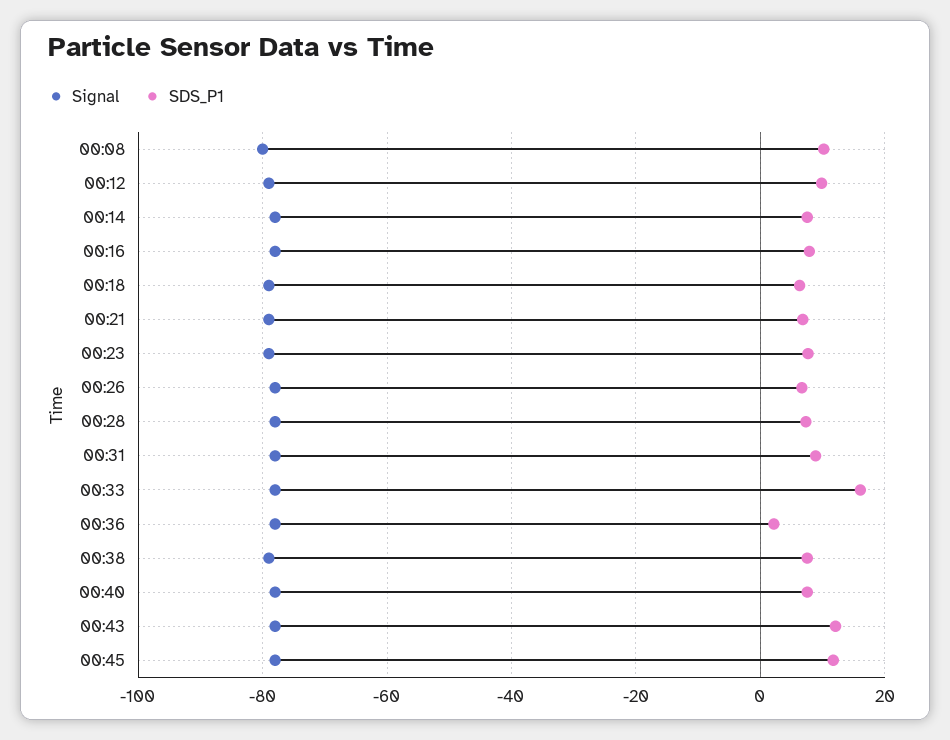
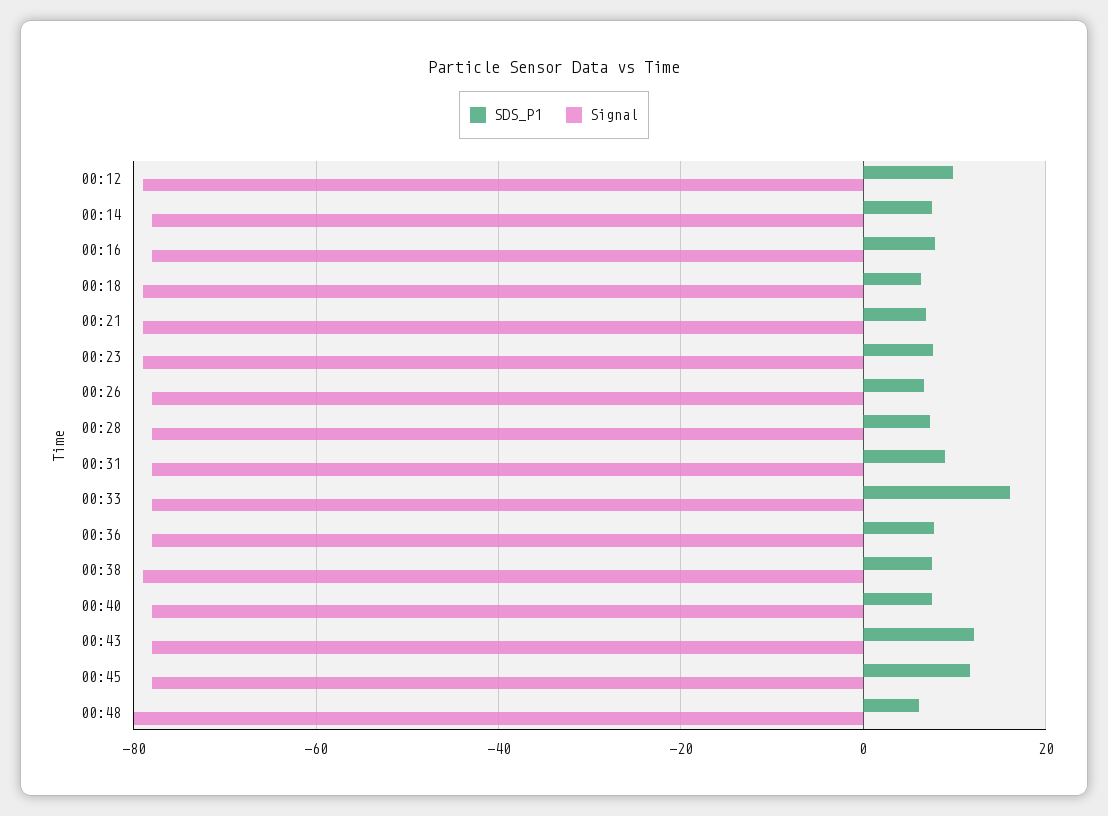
Signal, 00:08: -80 -> none
SDS_P1, 00:08: 10 -> none
SDS_P1, 00:36: 2 -> 8
SDS_P1, 00:48: none -> 6
Signal, 00:48: none -> -80

